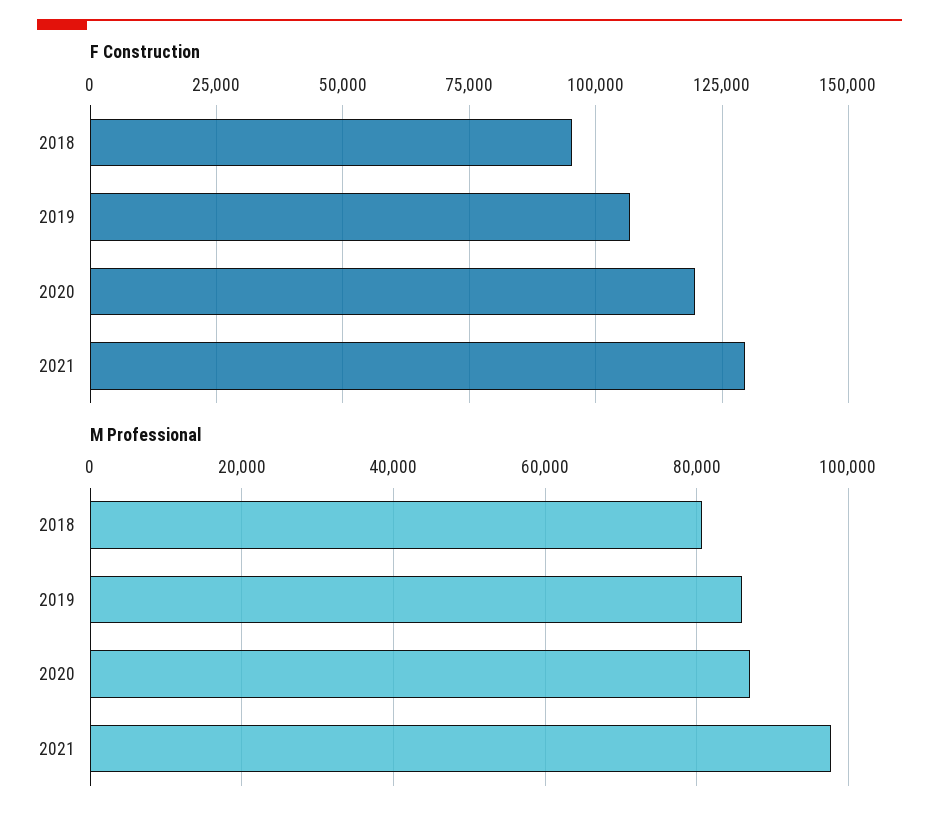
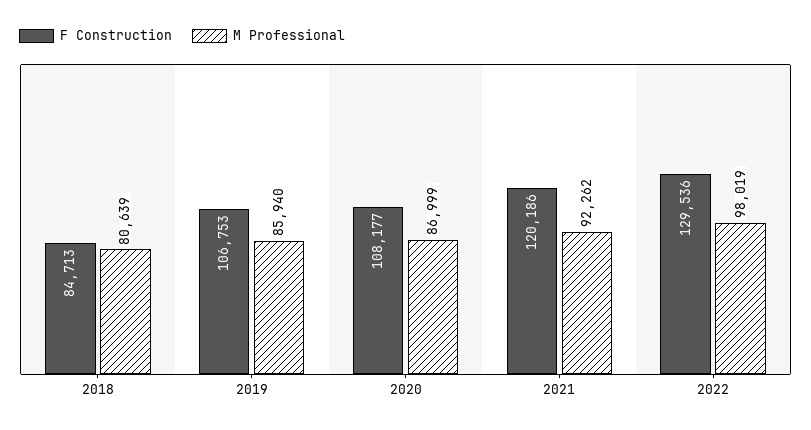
F Construction, 2018: 95000 -> 84713
F Construction, 2020: 120000 -> 108177
F Construction, 2021: 130000 -> 120186
M Professional, 2021: 98000 -> 92262
F Construction, 2022: none -> 129536
M Professional, 2022: none -> 98019

